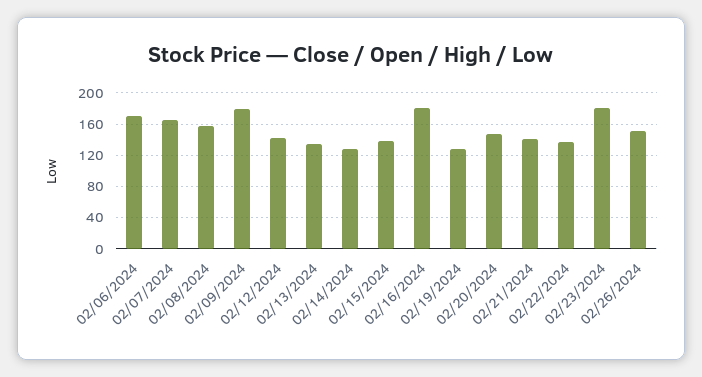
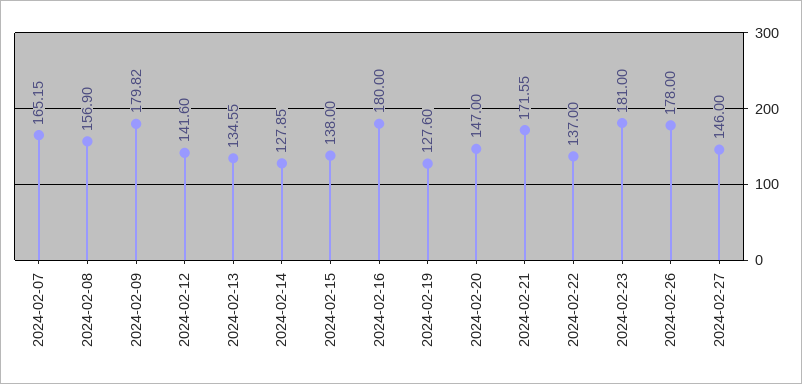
02/06/2024: 170 -> none
02/21/2024: 140 -> 171.55
02/26/2024: 150 -> 178
2024-02-27: none -> 146

